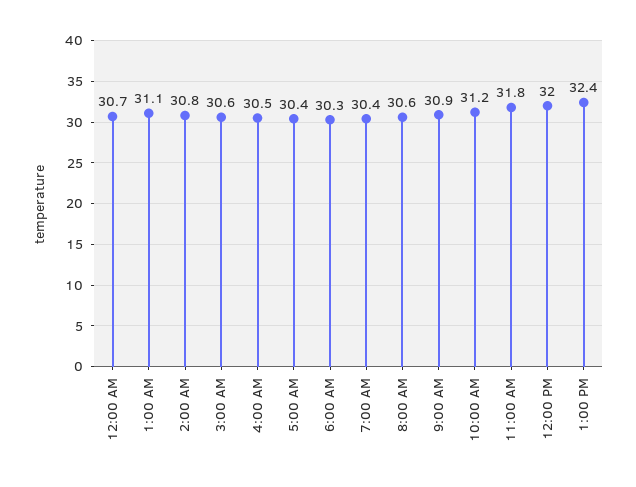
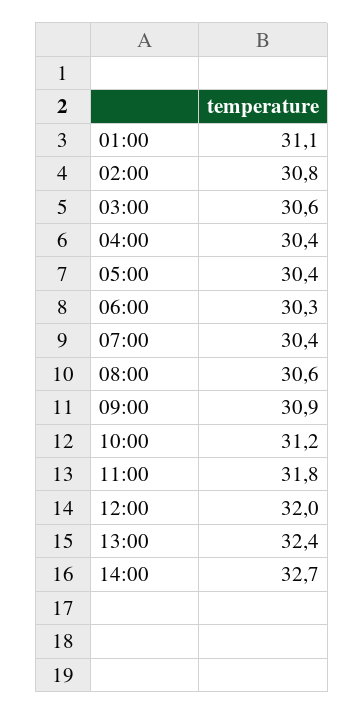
12:00 AM: 30.7 -> none
4:00 AM: 30.5 -> 30.4
14:00: none -> 32.7

